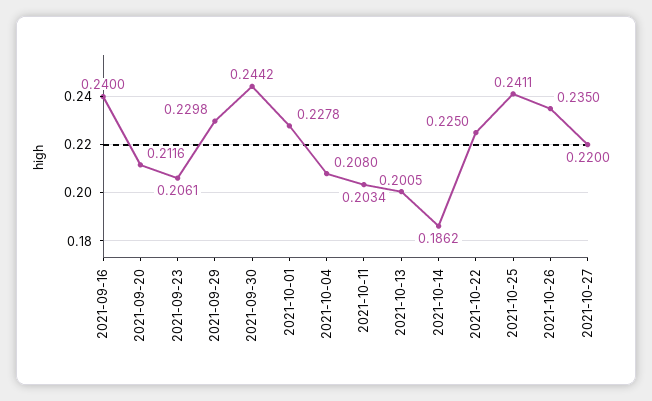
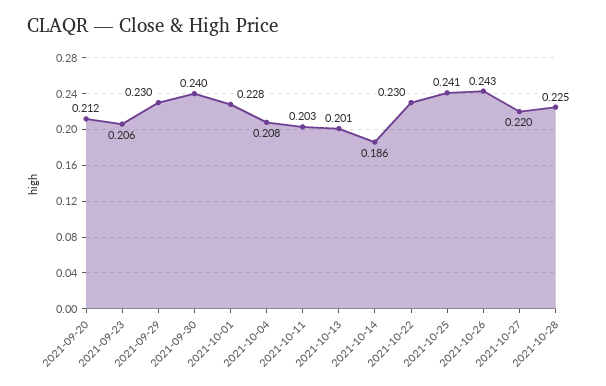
2021-09-16: 0.24 -> none
2021-09-30: 0.2442 -> 0.24
2021-10-22: 0.225 -> 0.23
2021-10-26: 0.235 -> 0.243
2021-10-28: none -> 0.225

